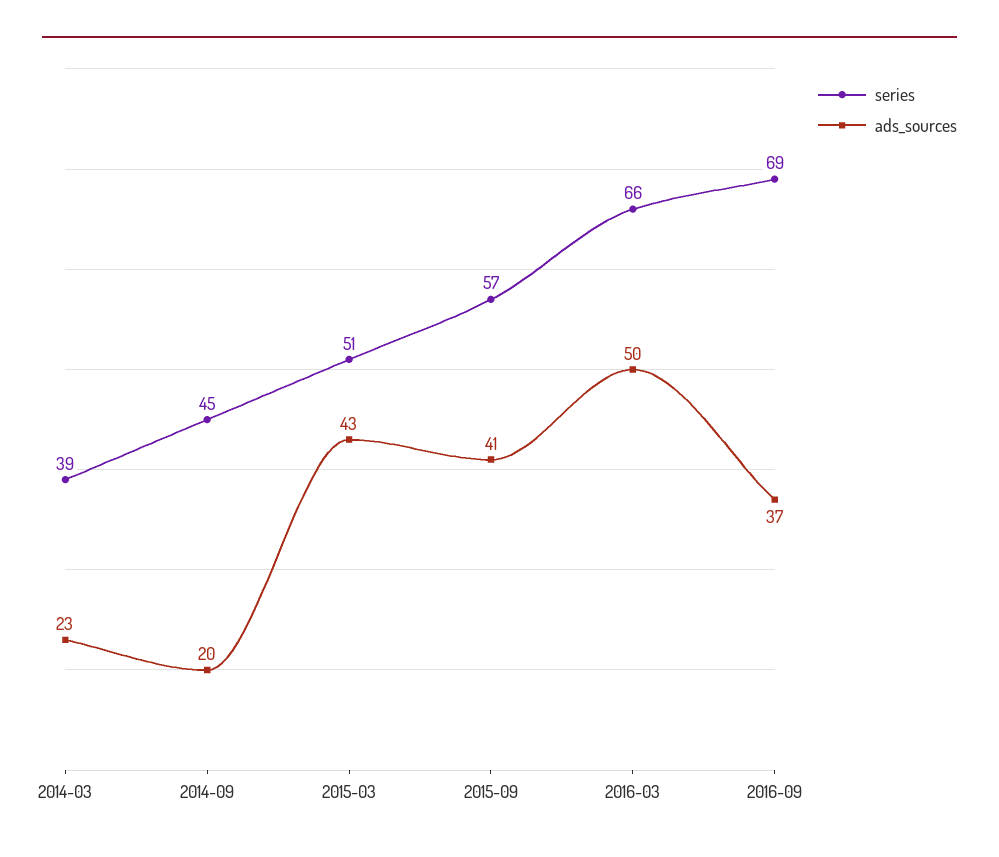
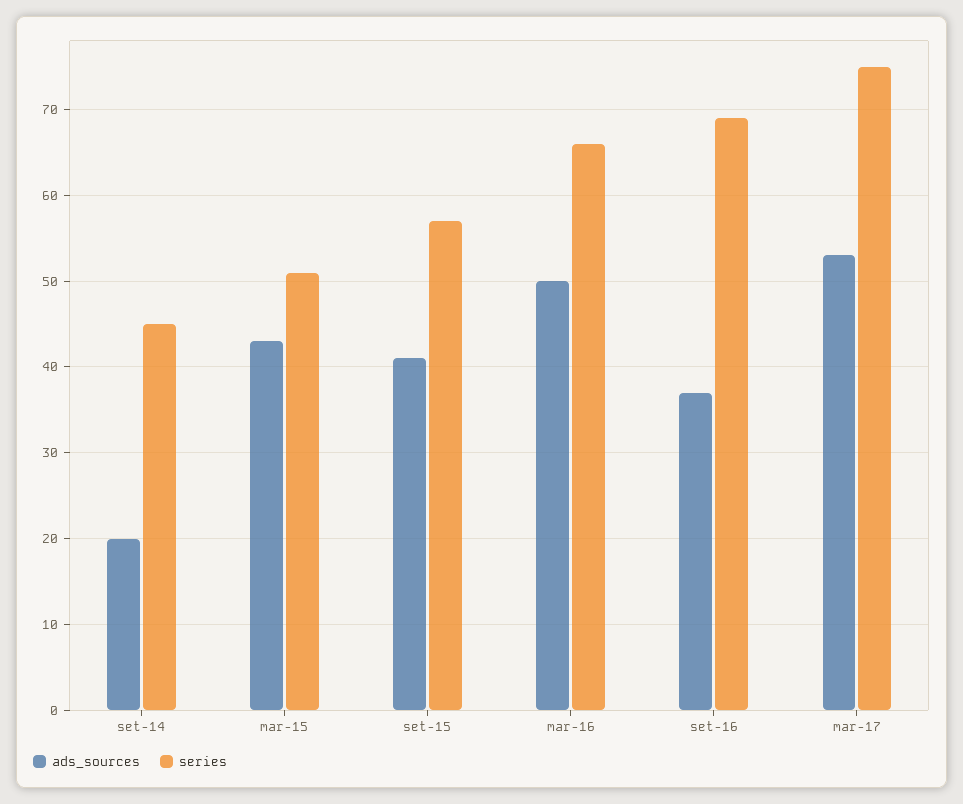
series, 2014-03: 39 -> none
ads_sources, 2014-03: 23 -> none
ads_sources, mar-17: none -> 53
series, mar-17: none -> 75

